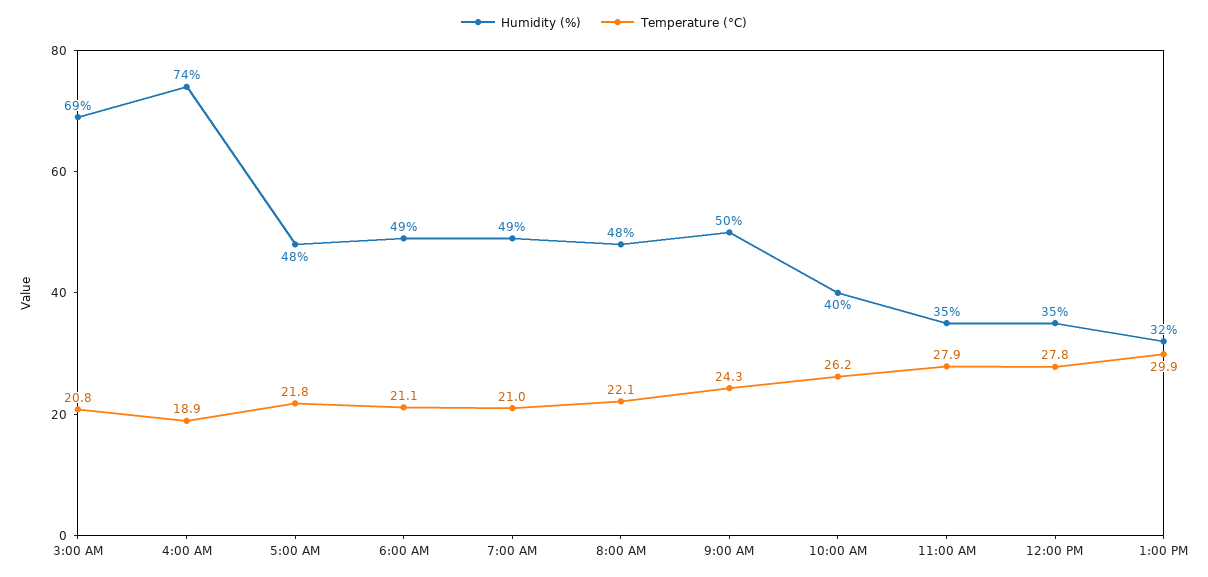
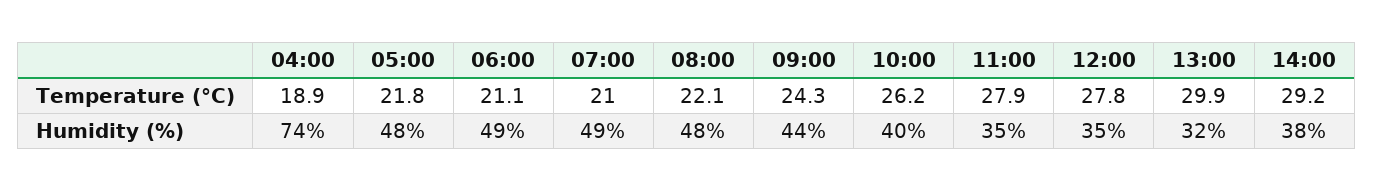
Humidity (%), 3:00 AM: 69 -> none
Temperature (°C), 3:00 AM: 20.8 -> none
Humidity (%), 9:00 AM: 50 -> 44
Temperature (°C), 14:00: none -> 29.2
Humidity (%), 14:00: none -> 38

